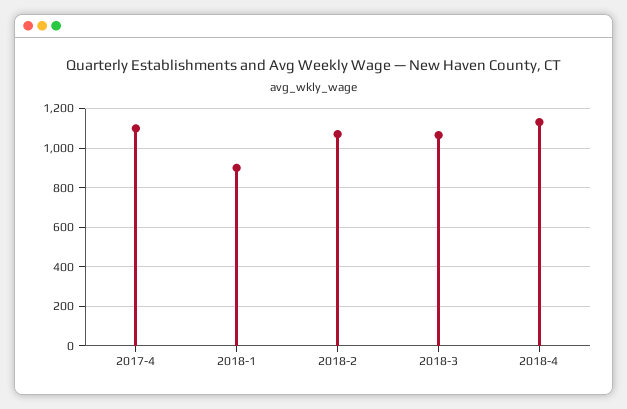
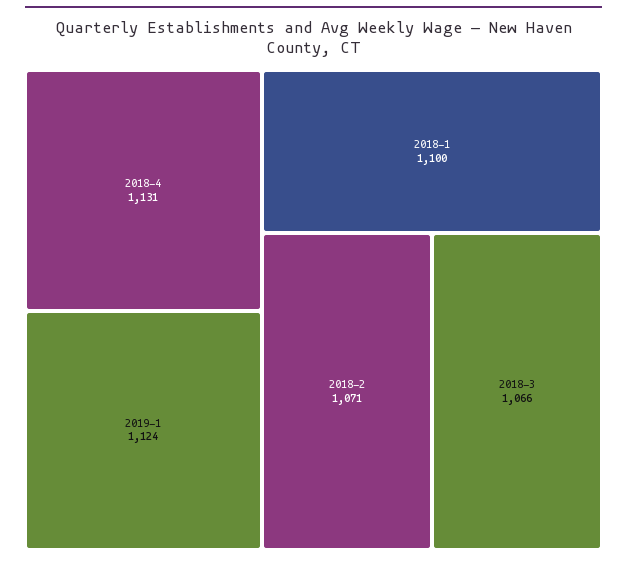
2017-4: 1100 -> none
2018-1: 900 -> 1100
2019-1: none -> 1124

